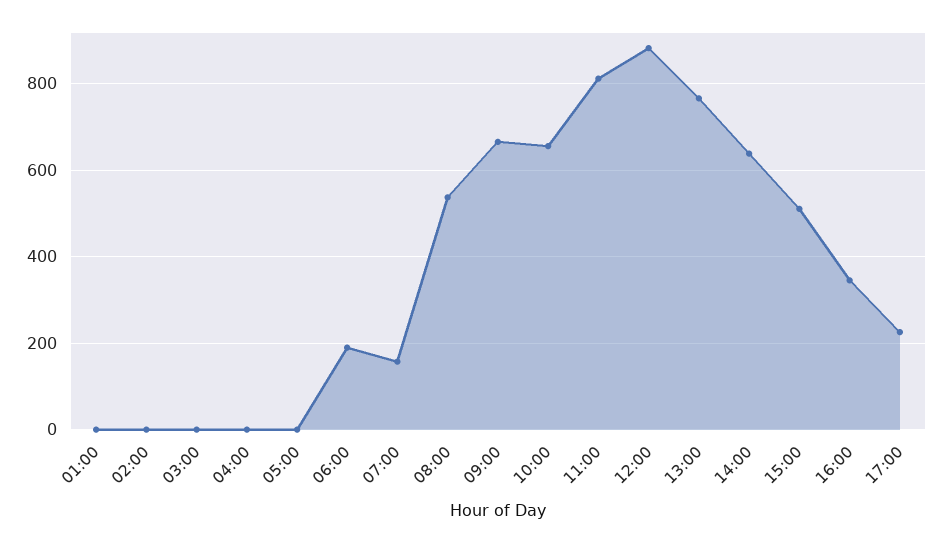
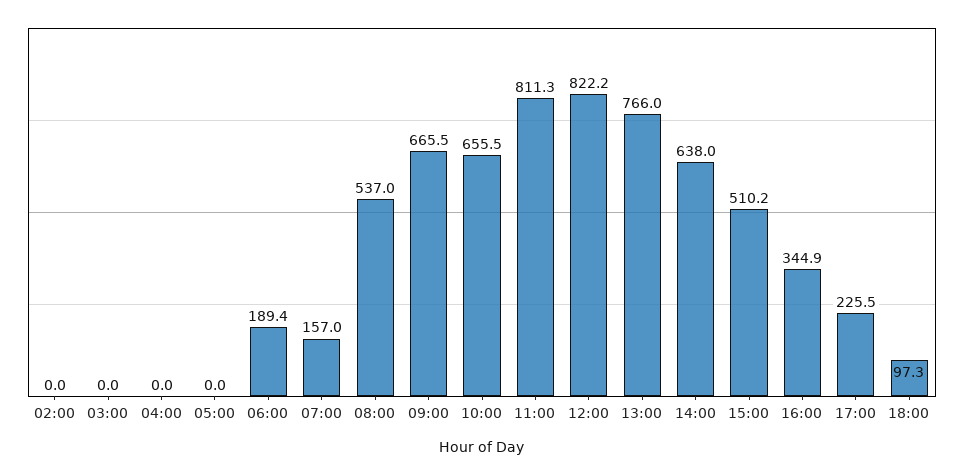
01:00: 0 -> none
12:00: 880 -> 822.2
18:00: none -> 97.3

